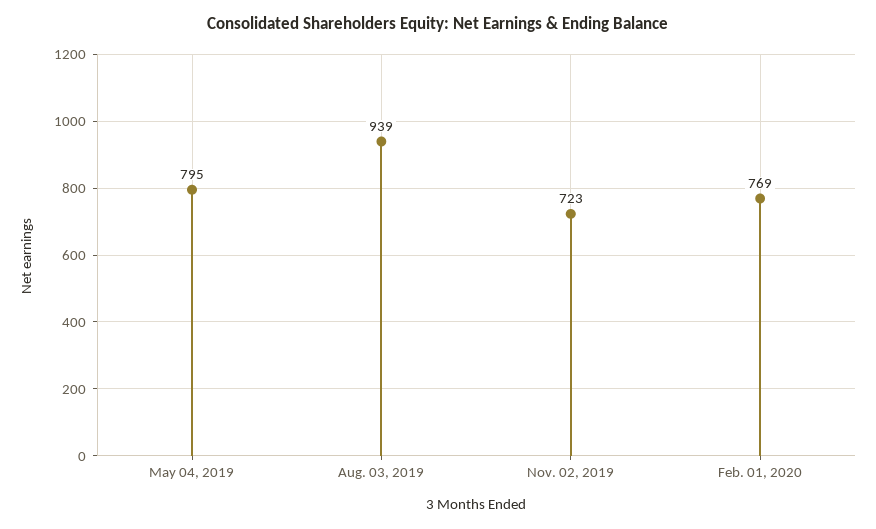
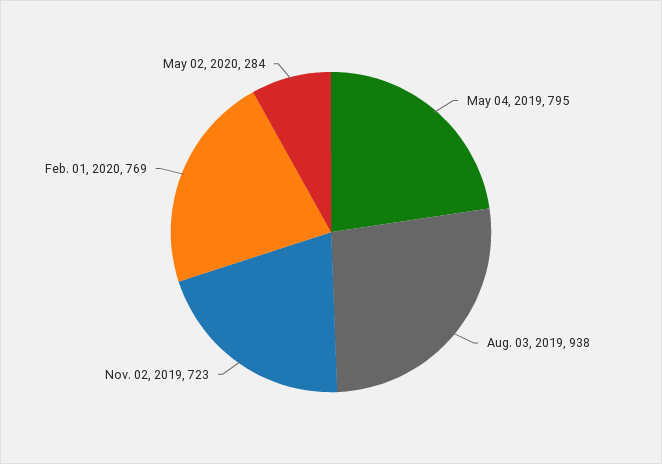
Aug. 03, 2019: 939 -> 938
May 02, 2020: none -> 284

